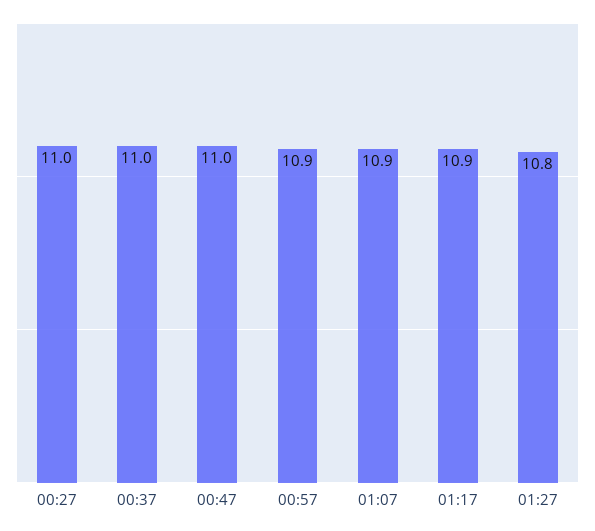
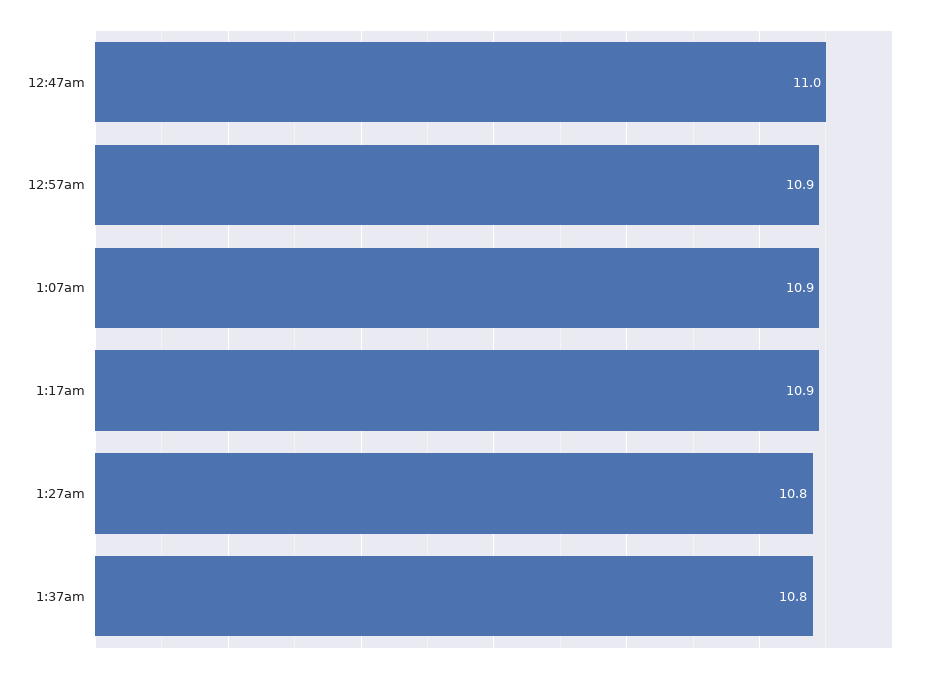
00:27: 11 -> none
00:37: 11 -> none
1:37am: none -> 10.8

